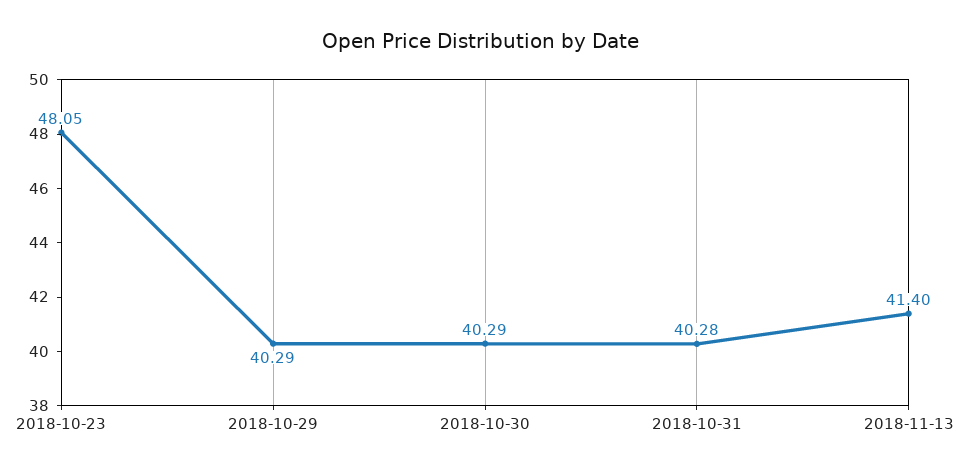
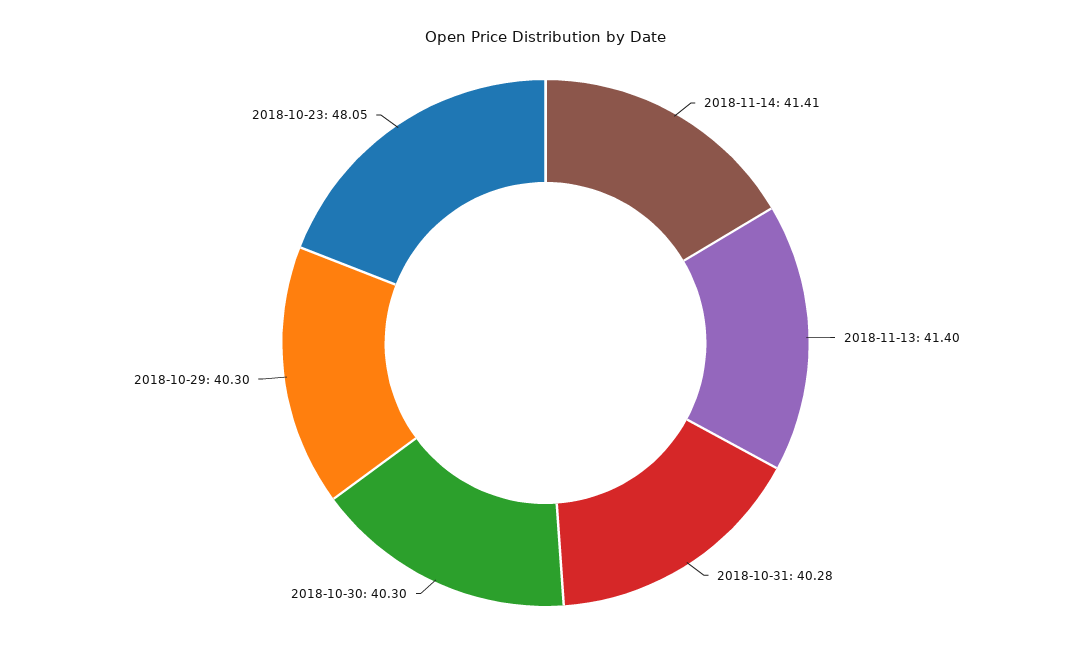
2018-10-29: 40.29 -> 40.3
2018-10-30: 40.29 -> 40.3
2018-11-14: none -> 41.41

